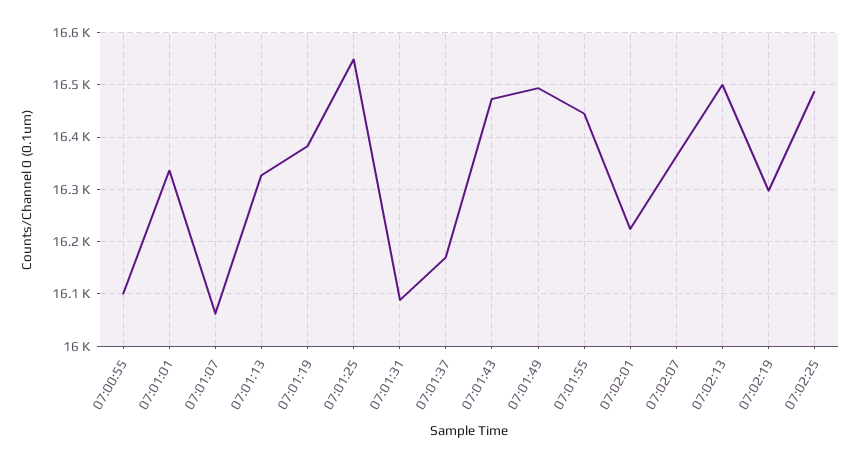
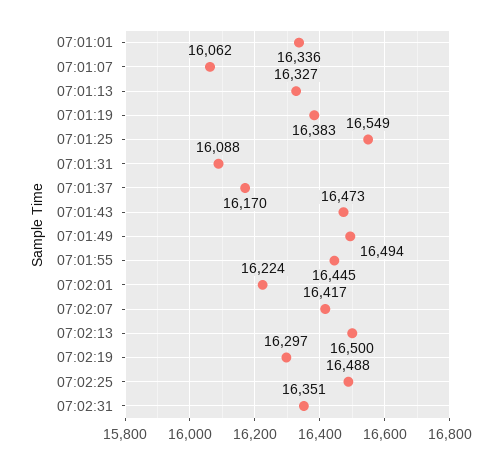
07:00:55: 16100 -> none
07:02:07: 16360 -> 16417
07:02:31: none -> 16351

